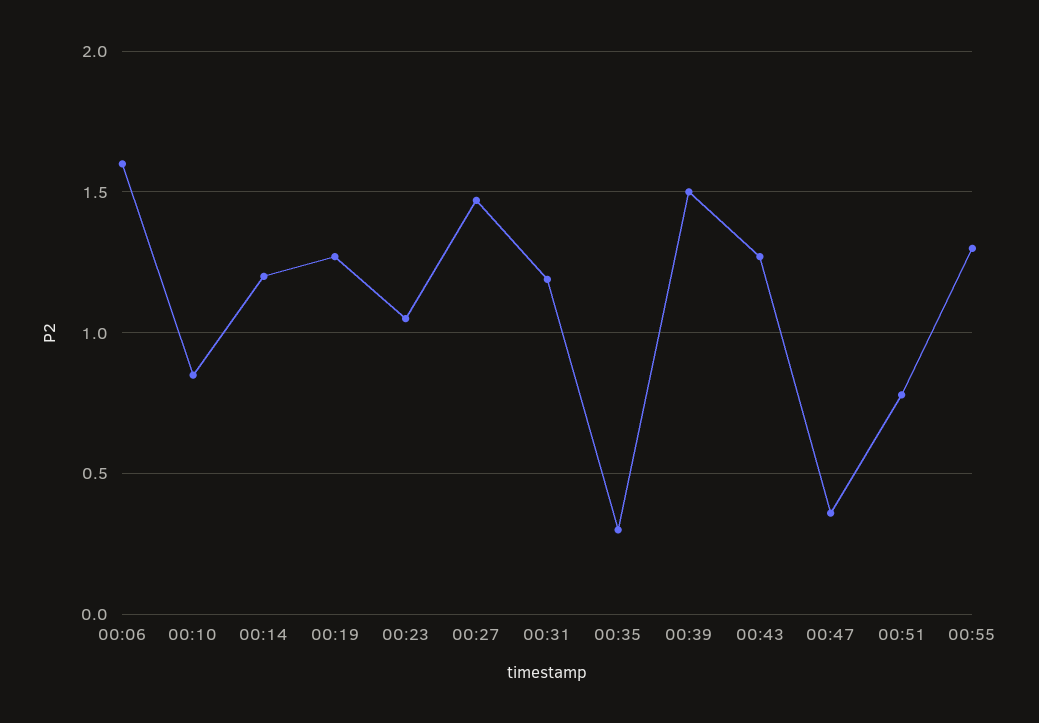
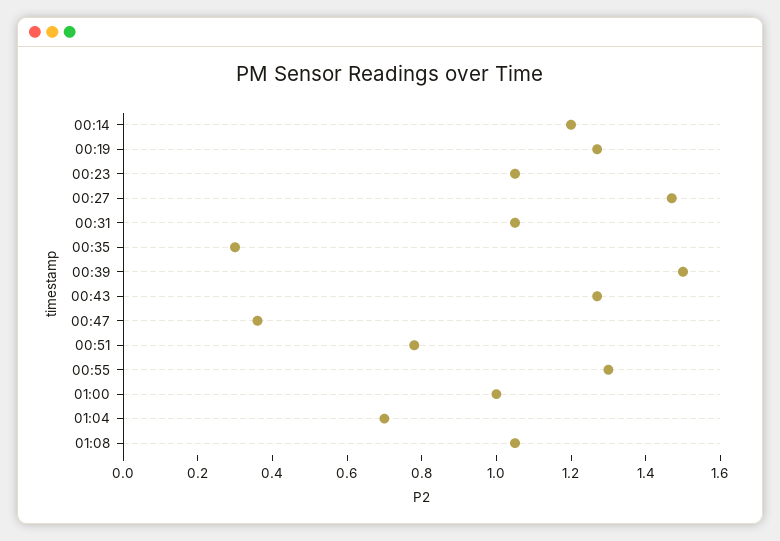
00:06: 1.6 -> none
00:10: 0.85 -> none
00:31: 1.2 -> 1.05
01:00: none -> 1
01:04: none -> 0.7
01:08: none -> 1.05

